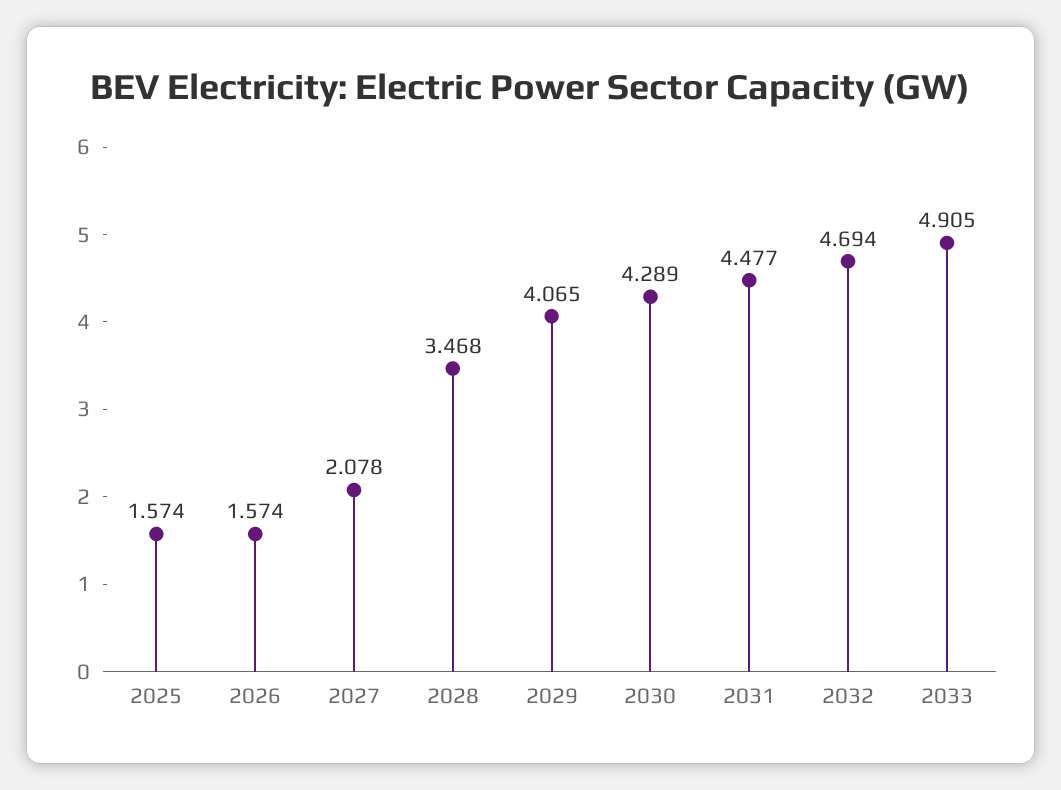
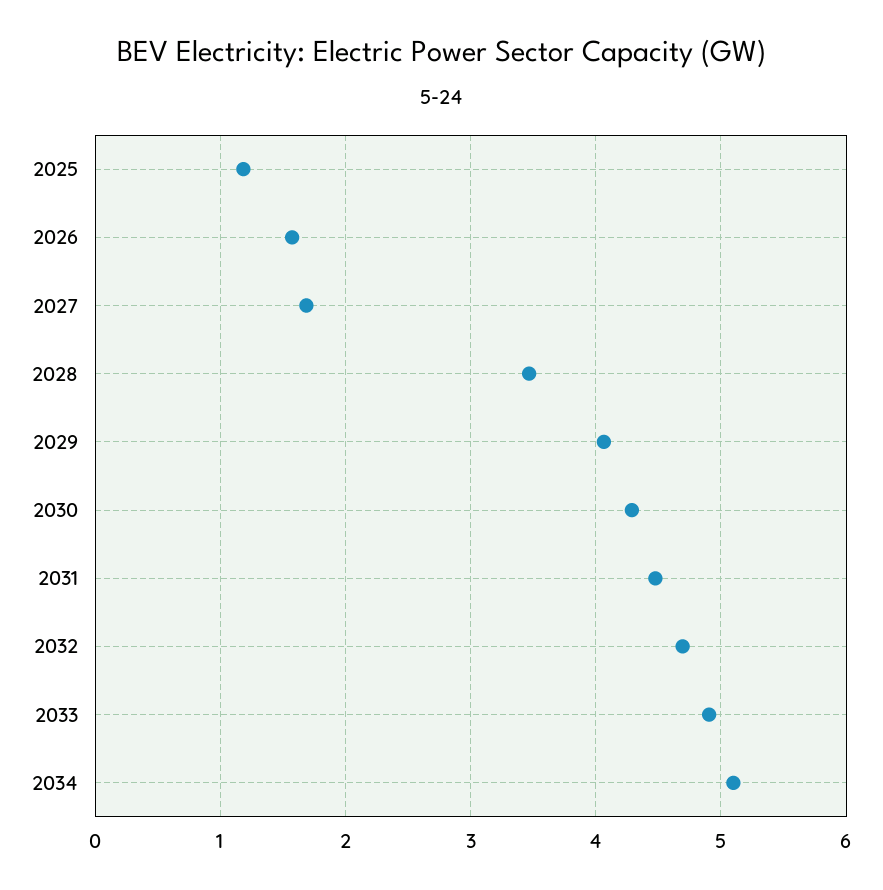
2025: 1.574 -> 1.2
2027: 2.078 -> 1.7
2034: none -> 5.1

